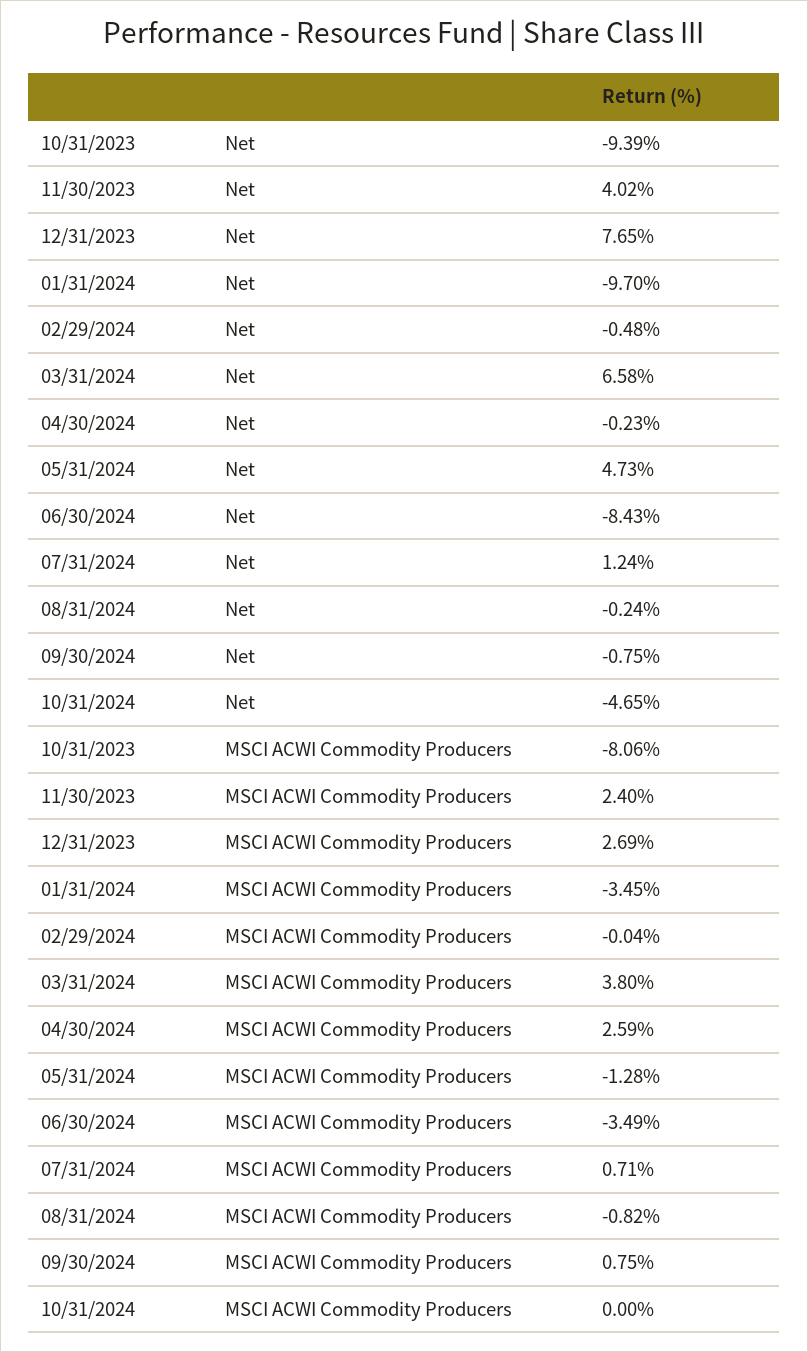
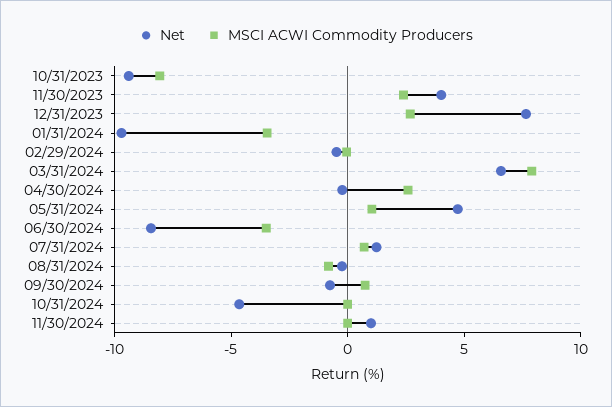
MSCI ACWI Commodity Producers, 03/31/2024: 3.8 -> 8
MSCI ACWI Commodity Producers, 05/31/2024: -1.28 -> 1
Net, 11/30/2024: none -> 1
MSCI ACWI Commodity Producers, 11/30/2024: none -> 0

